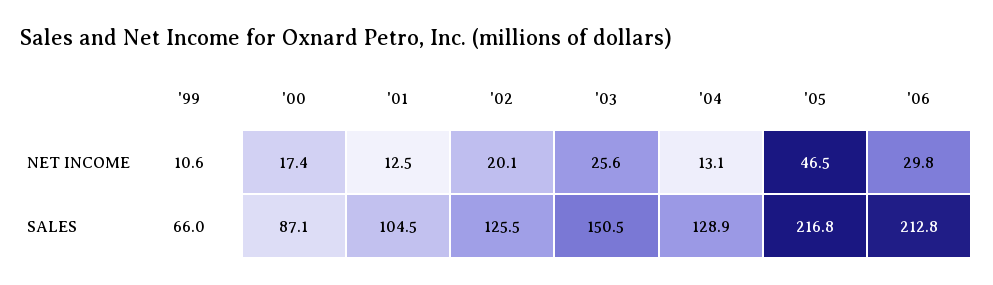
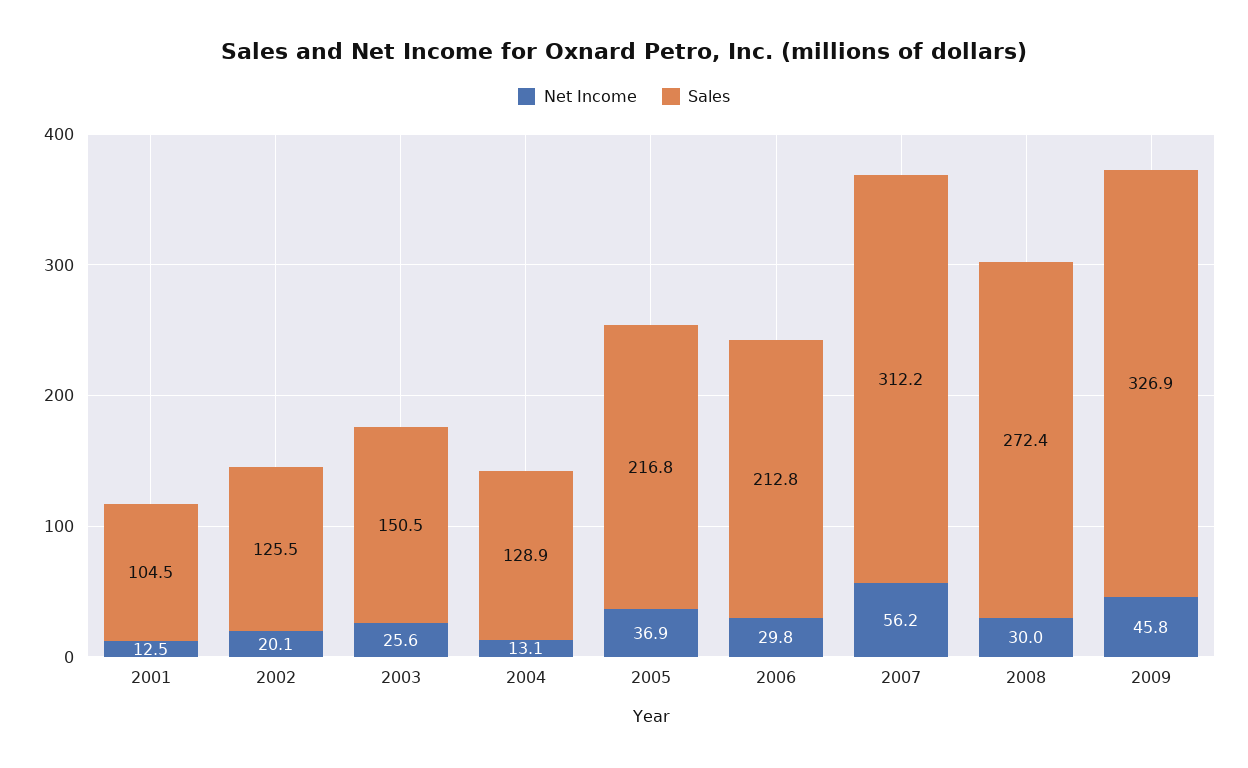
NET INCOME, '99: 10.6 -> none
NET INCOME, '00: 17.4 -> none
NET INCOME, '05: 46.5 -> 36.9
SALES, '99: 66 -> none
SALES, '00: 87.1 -> none
NET INCOME, 2007: none -> 56.2
SALES, 2007: none -> 312.2
NET INCOME, 2008: none -> 30
SALES, 2008: none -> 272.4
NET INCOME, 2009: none -> 45.8
SALES, 2009: none -> 326.9

